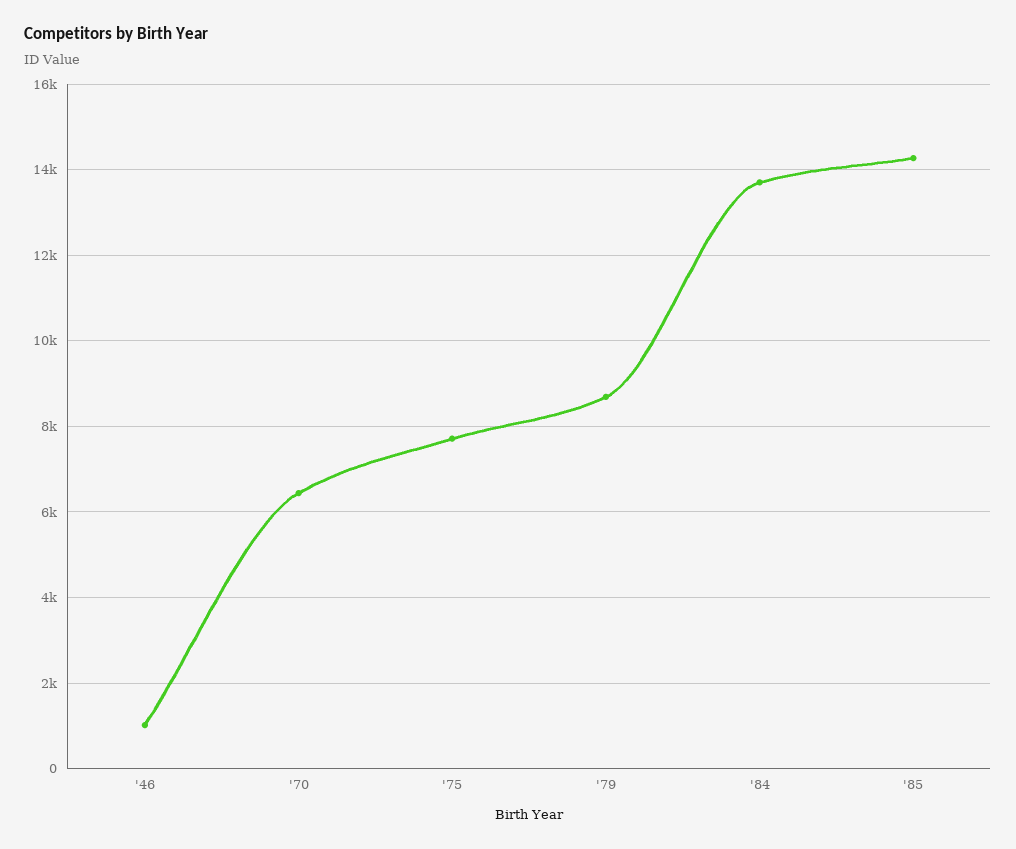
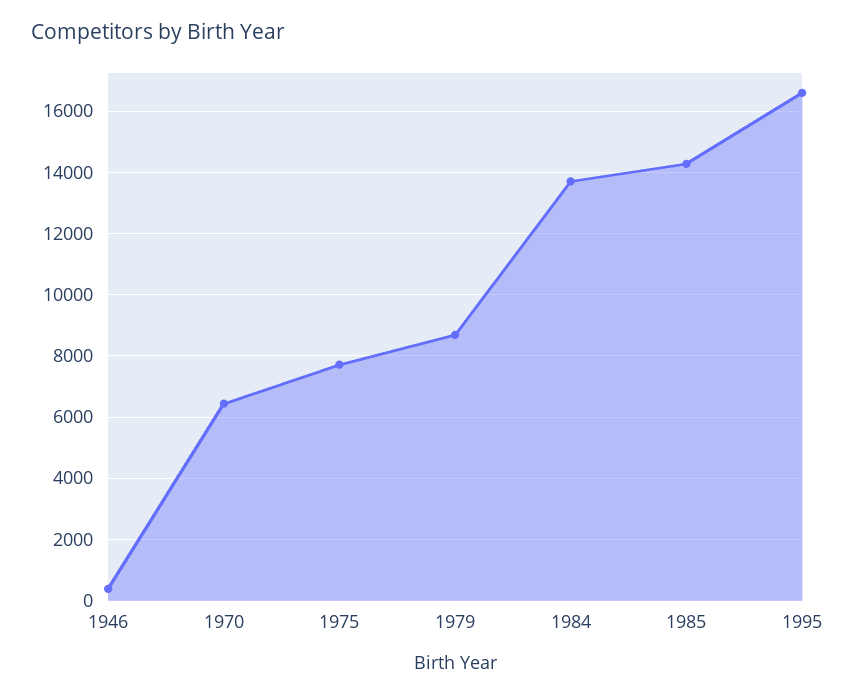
'46: 1000 -> 400
1995: none -> 16600

